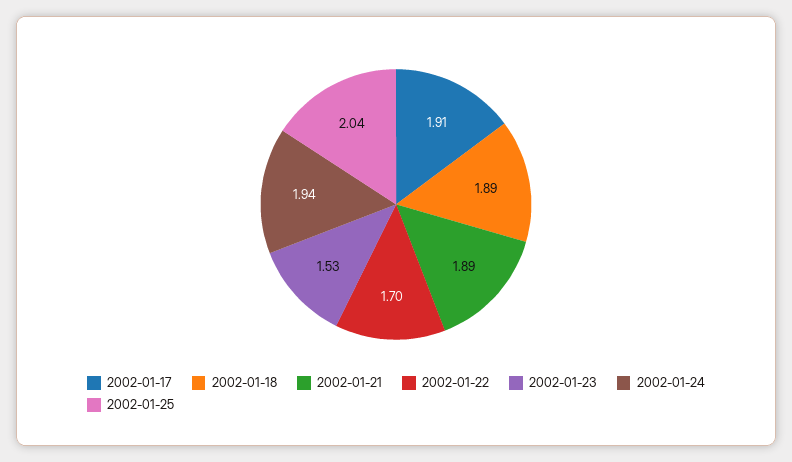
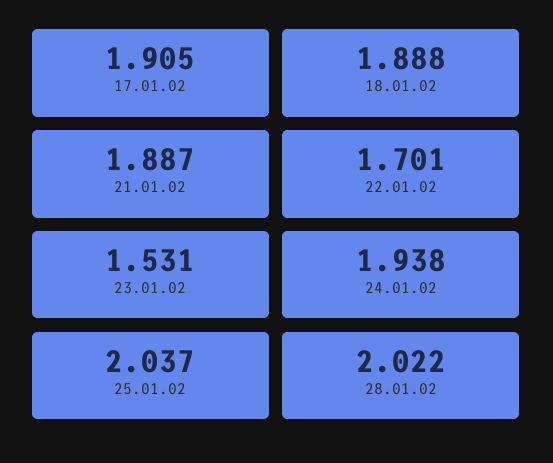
28.01.02: none -> 2.022

